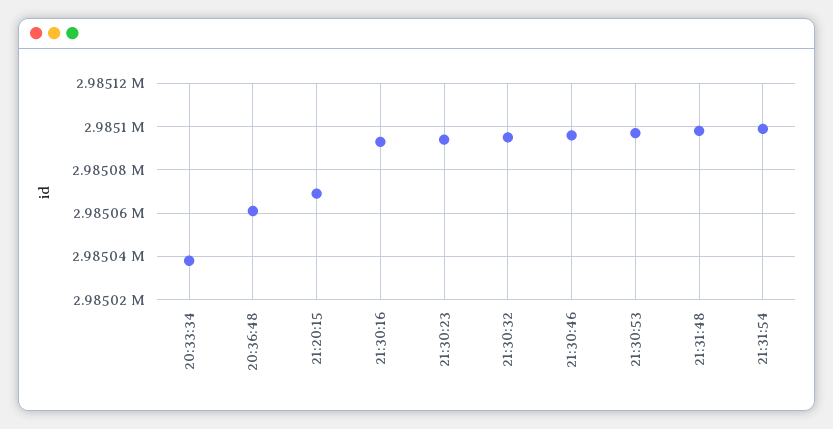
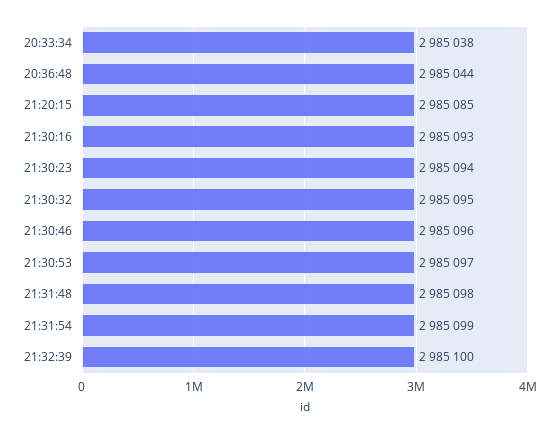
20:36:48: 2985060 -> 2985044
21:20:15: 2985070 -> 2985085
21:32:39: none -> 2985100

